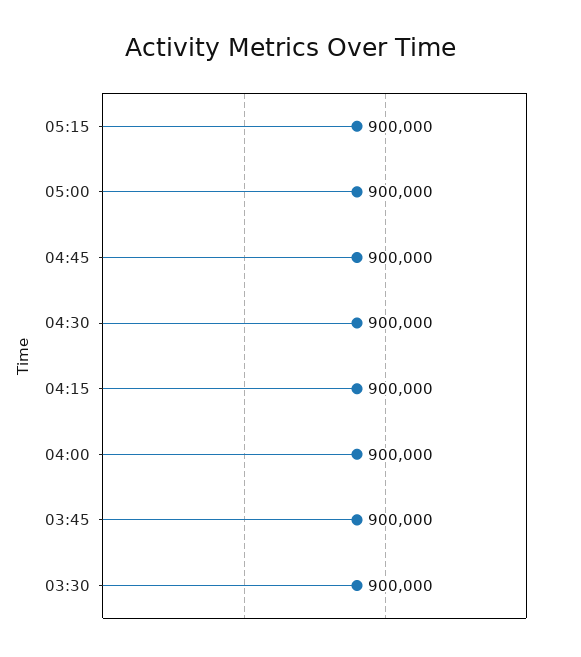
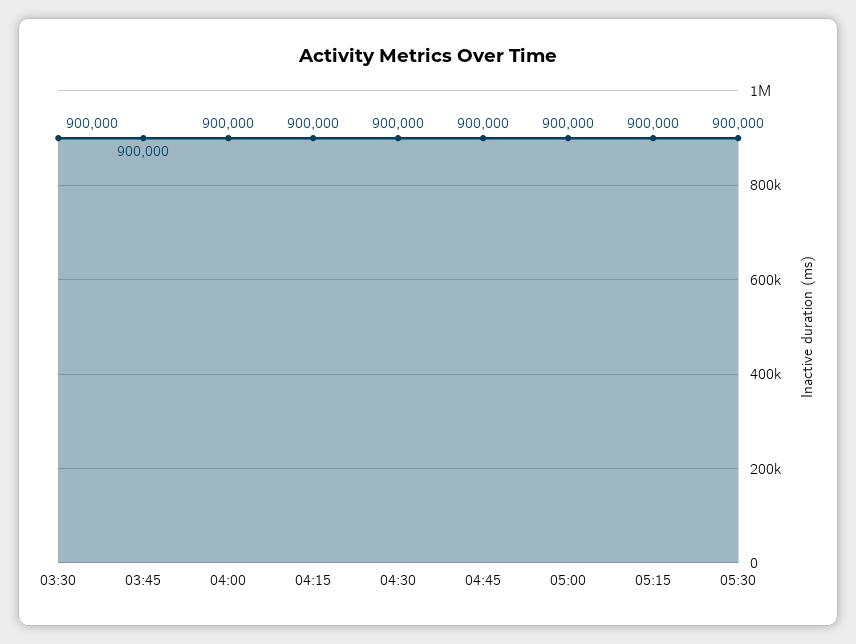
05:30: none -> 900000

